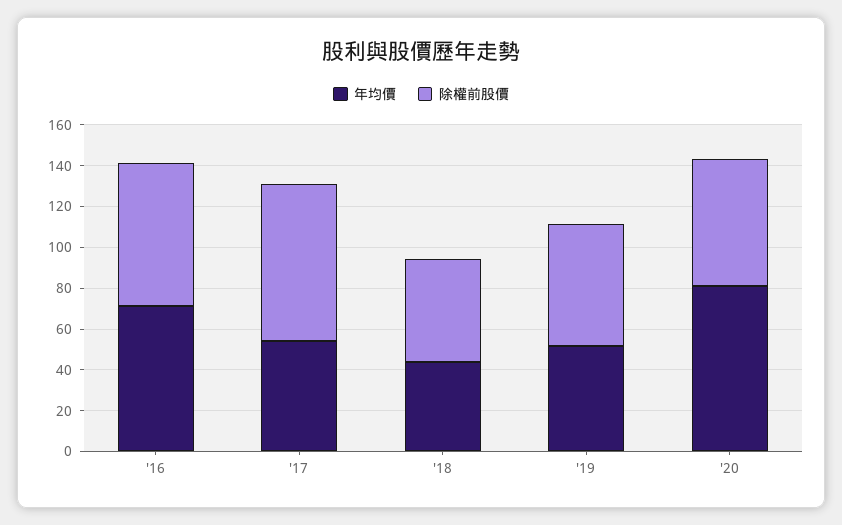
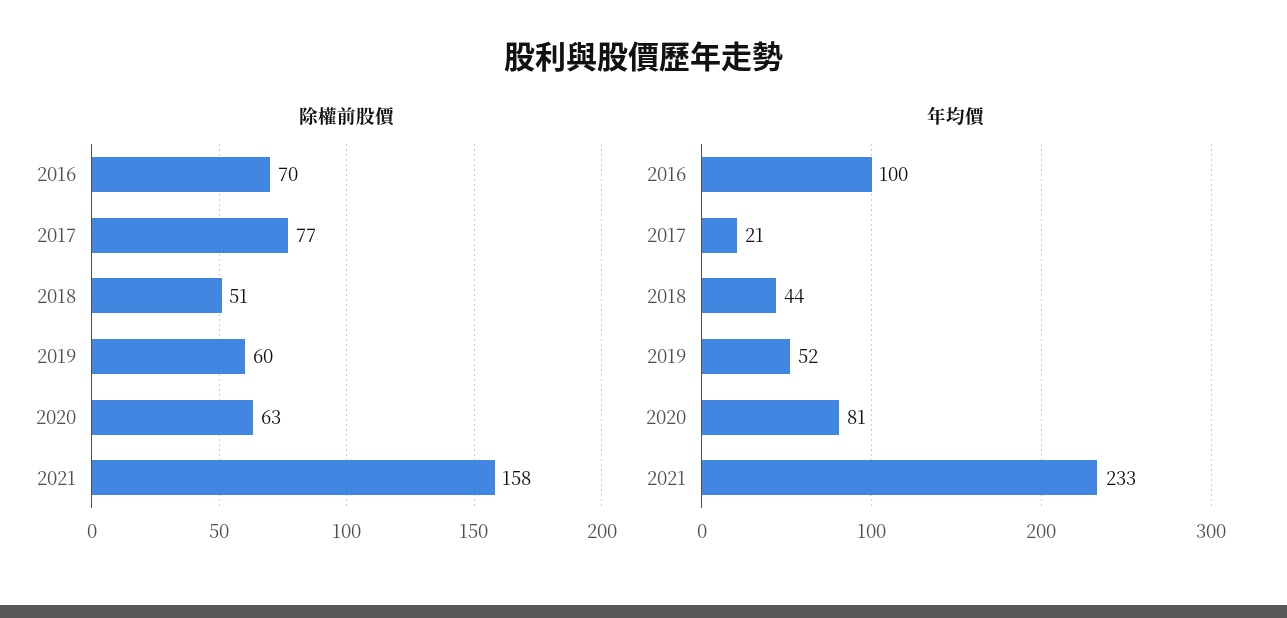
年均價, '16: 70 -> 100
年均價, '17: 55 -> 21
除權前股價, 2021: none -> 158
年均價, 2021: none -> 233

